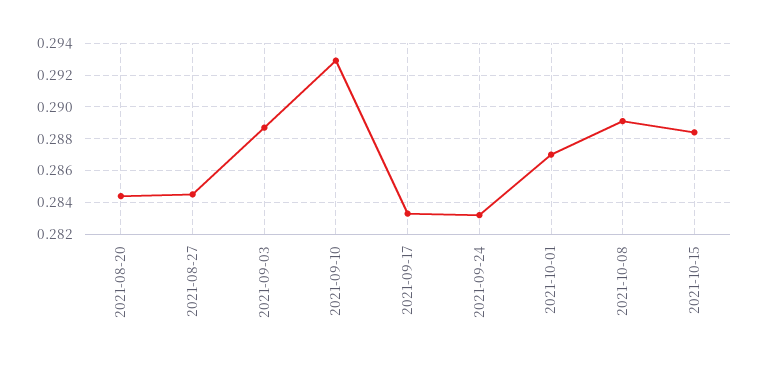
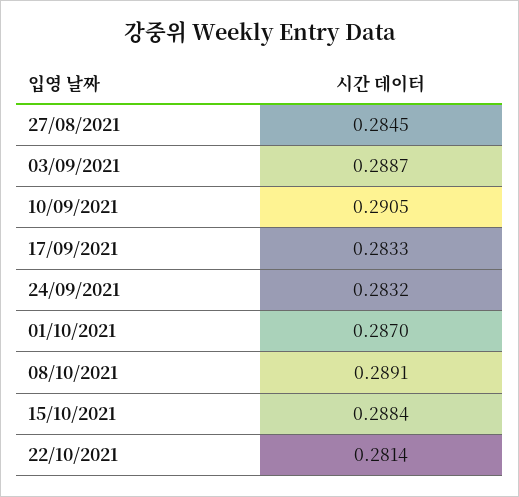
2021-08-20: 0.2845 -> none
2021-09-10: 0.293 -> 0.2905
22/10/2021: none -> 0.2814

